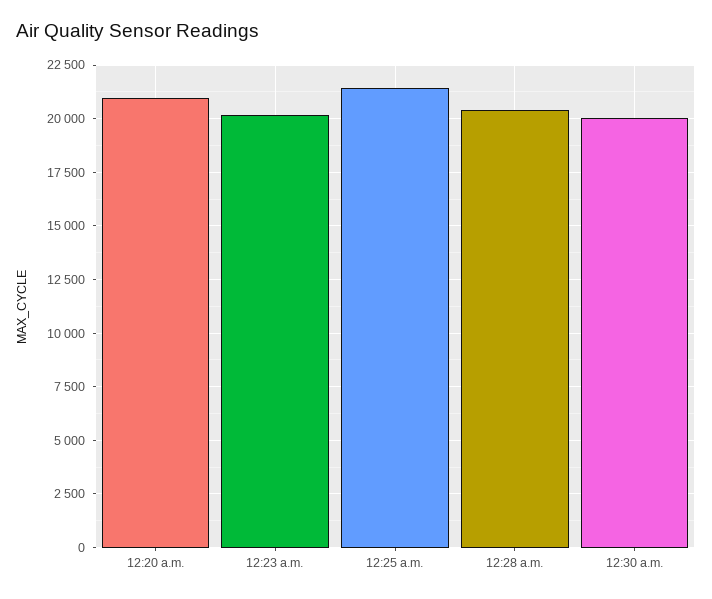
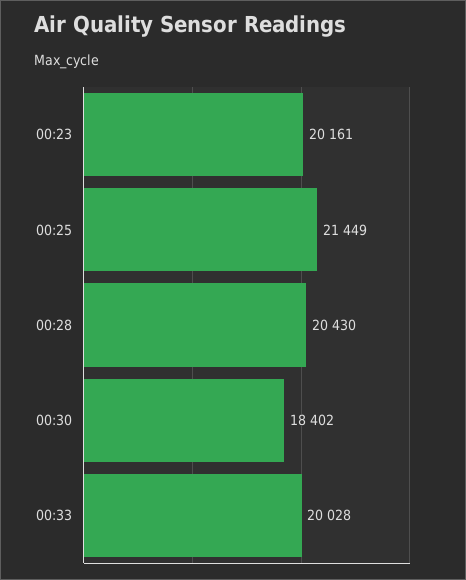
12:20 a.m.: 21000 -> none
12:30 a.m.: 20000 -> 18402
00:33: none -> 20028

